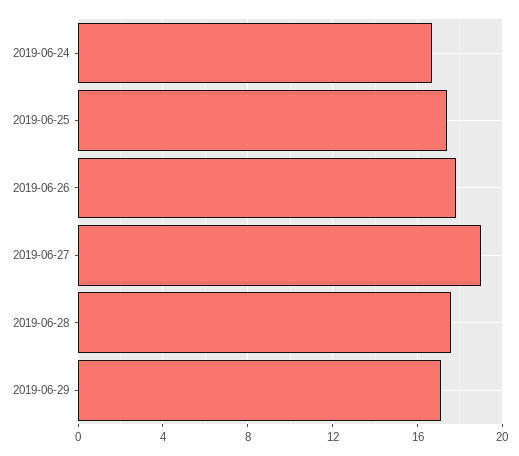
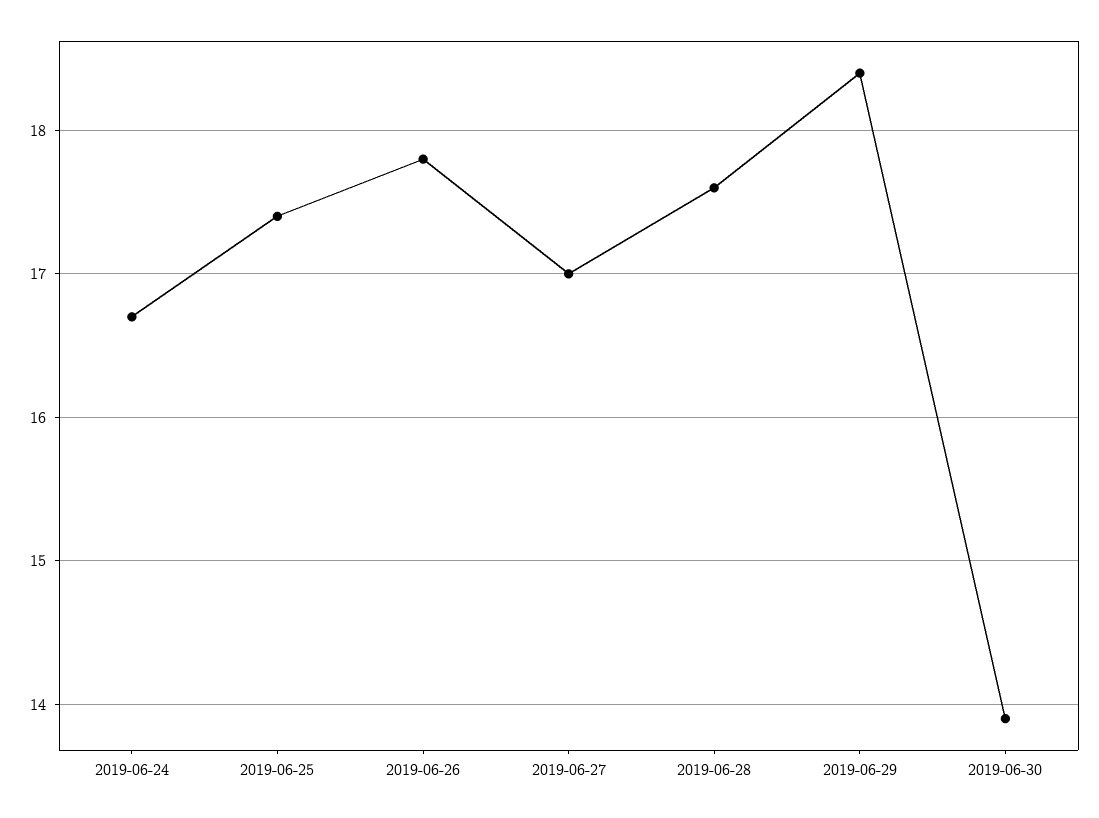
2019-06-27: 19 -> 17
2019-06-29: 17 -> 18.4
2019-06-30: none -> 13.9

